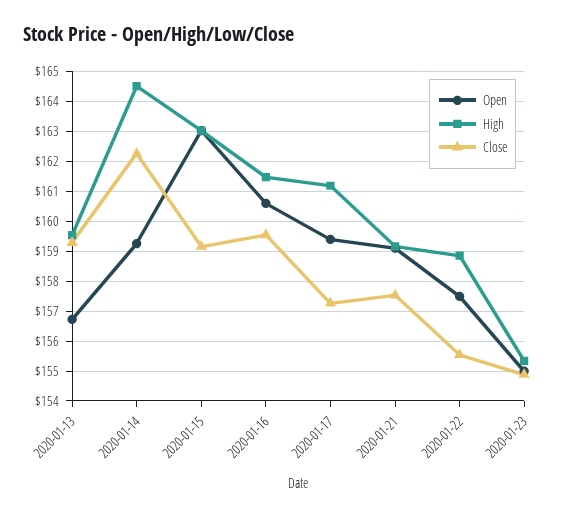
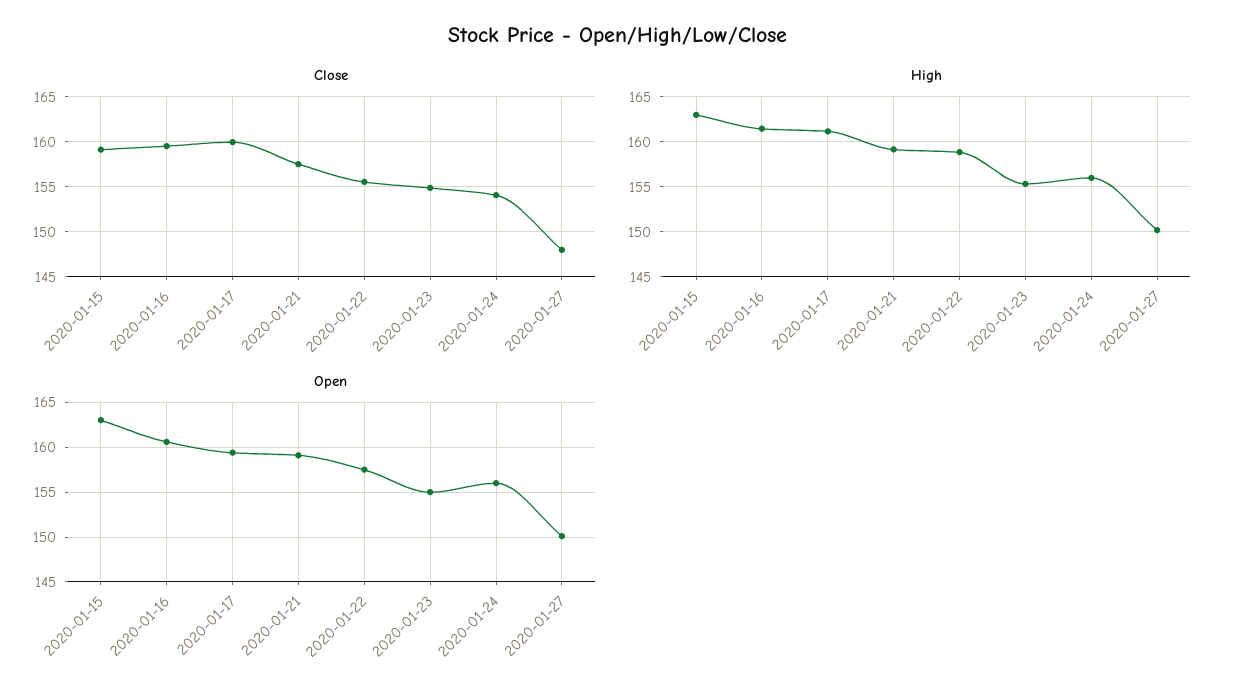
Open, 2020-01-13: 156.75 -> none
High, 2020-01-13: 159.5 -> none
Close, 2020-01-13: 159.25 -> none
Open, 2020-01-14: 159.25 -> none
High, 2020-01-14: 164.5 -> none
Close, 2020-01-14: 162.25 -> none
Close, 2020-01-17: 157.25 -> 160
Close, 2020-01-24: none -> 154
Close, 2020-01-27: none -> 148
High, 2020-01-24: none -> 156
High, 2020-01-27: none -> 150
Open, 2020-01-24: none -> 156
Open, 2020-01-27: none -> 150

